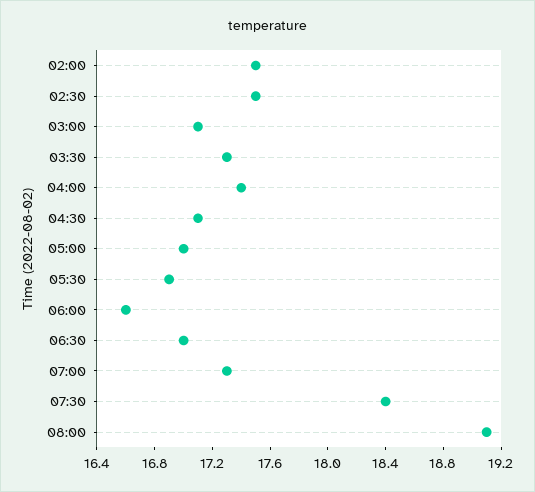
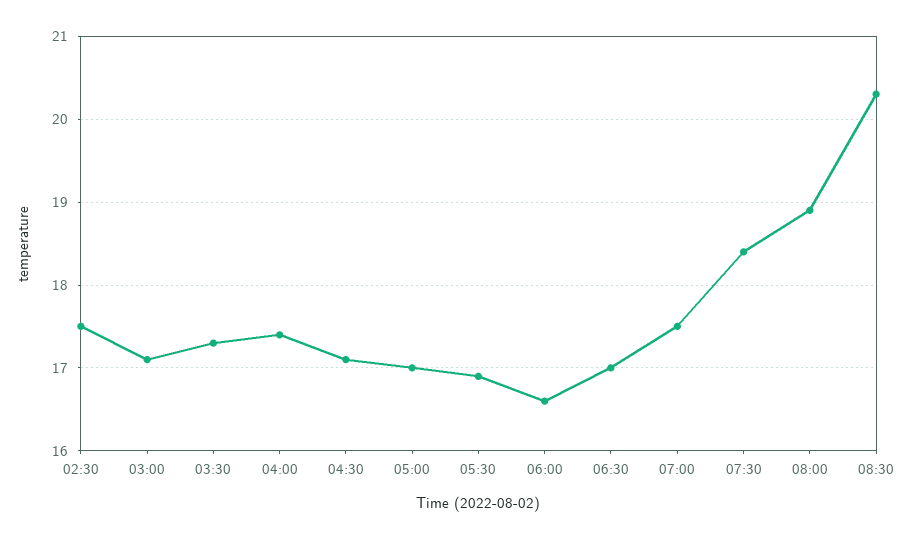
02:00: 17.5 -> none
07:00: 17.3 -> 17.5
08:00: 19.1 -> 18.9
08:30: none -> 20.3

